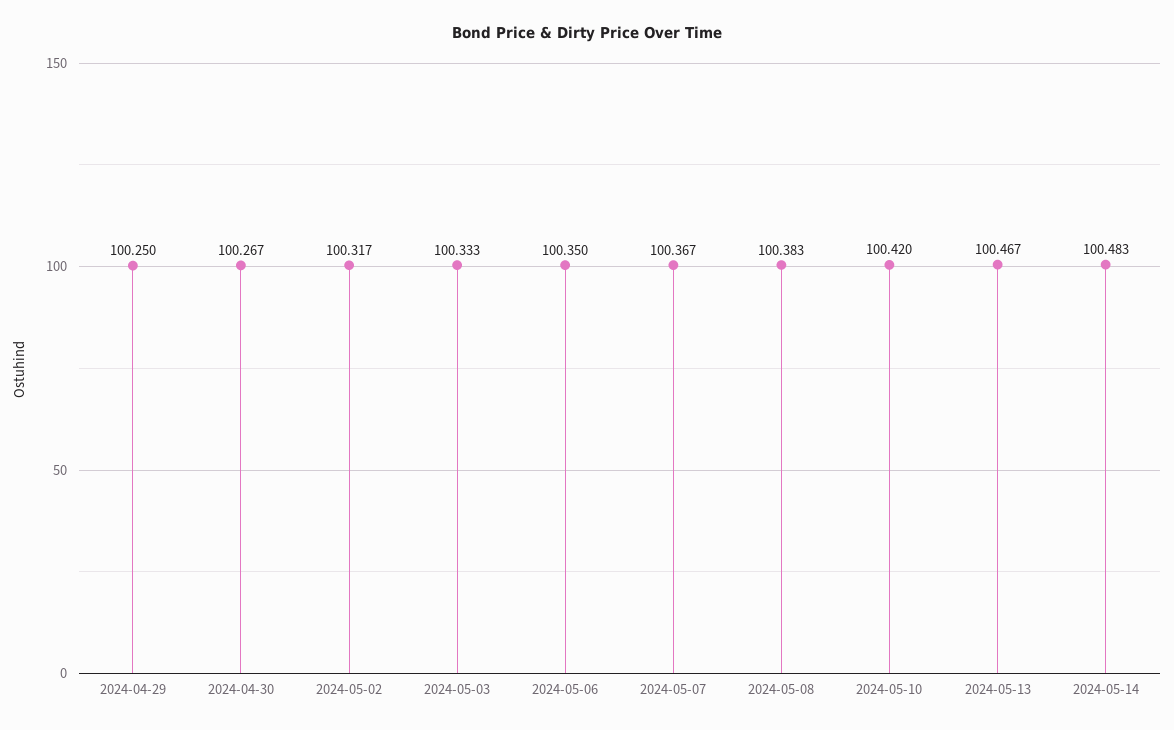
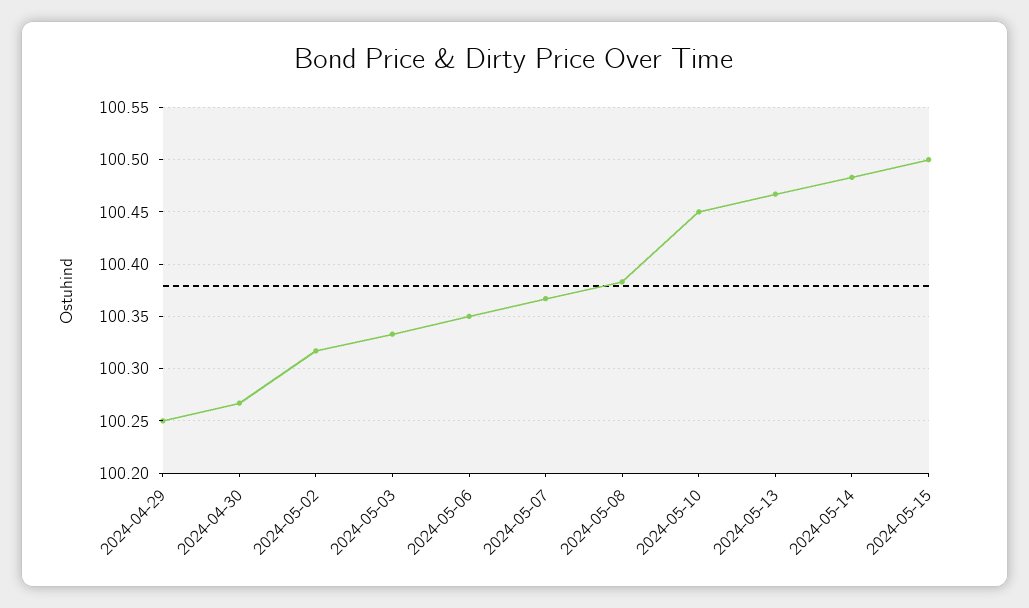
2024-05-10: 100.42 -> 100.45
2024-05-15: none -> 100.5

